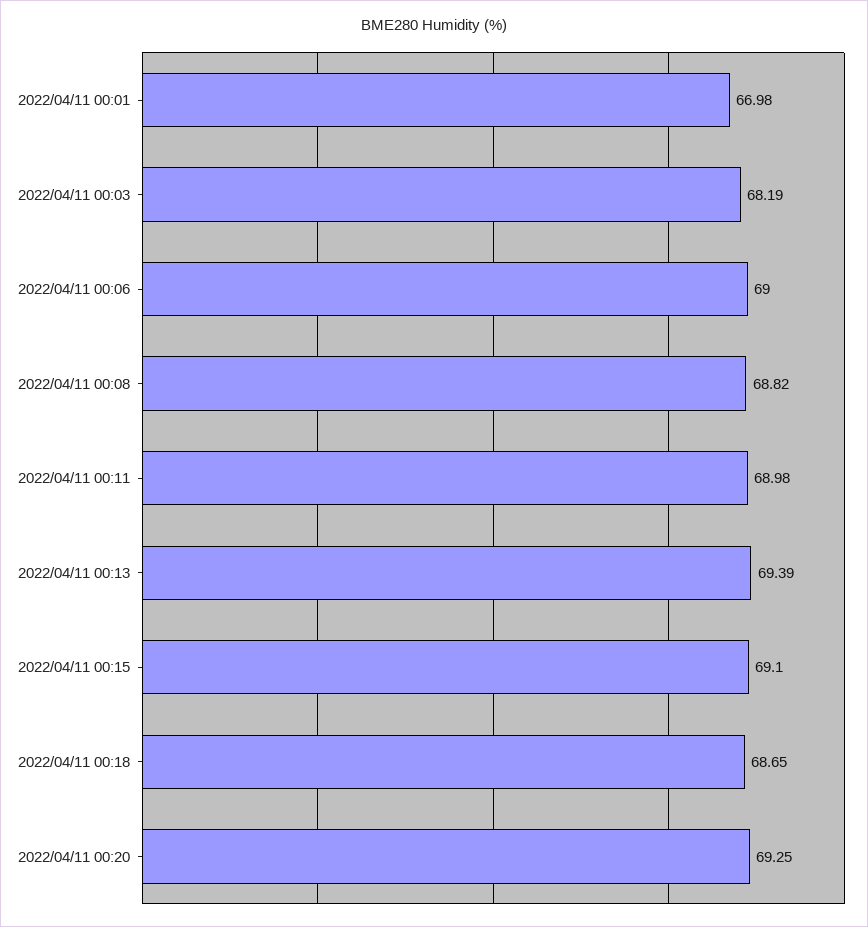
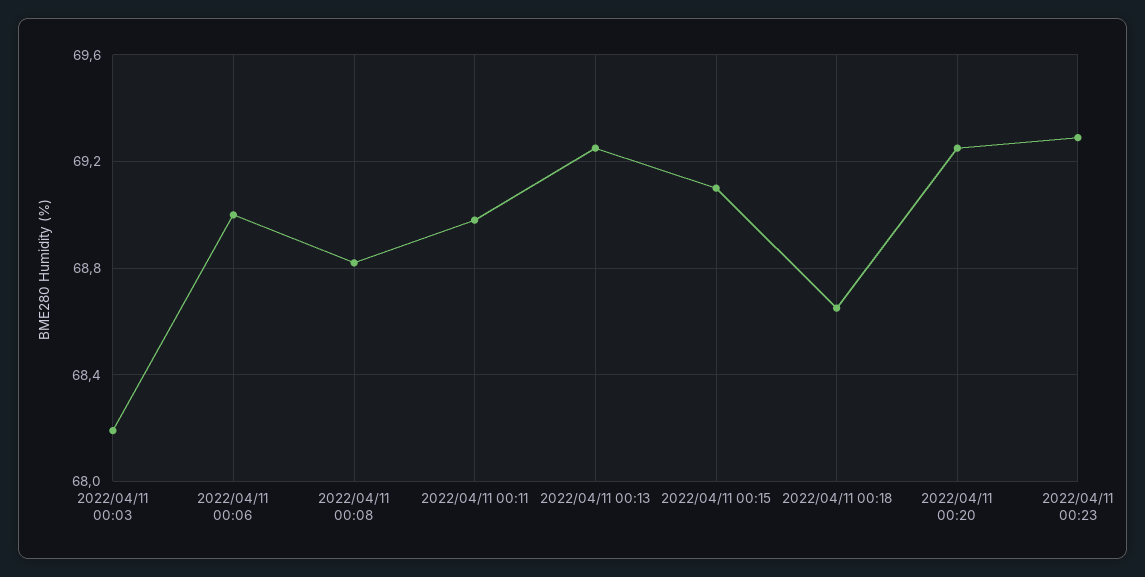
2022/04/11 00:01: 66.98 -> none
2022/04/11 00:13: 69.39 -> 69.25
2022/04/11 00:23: none -> 69.3

